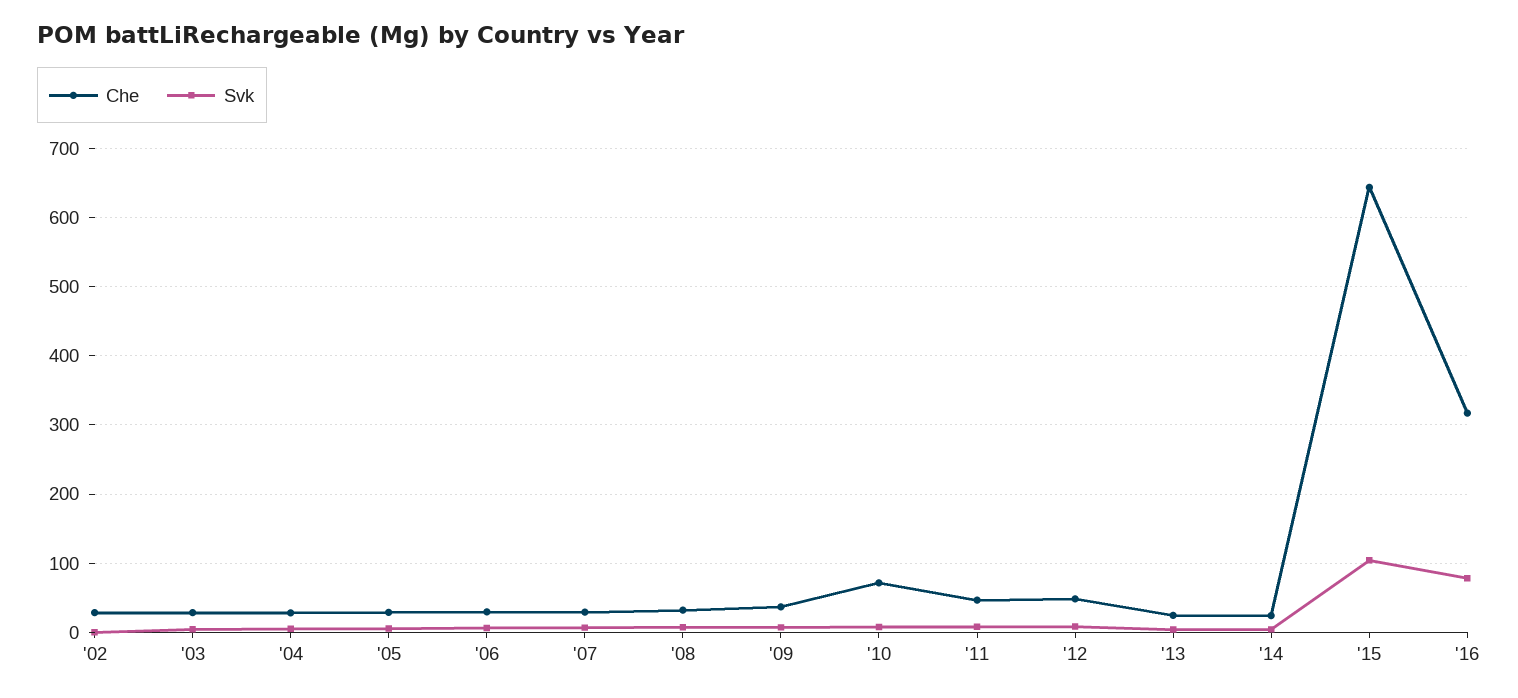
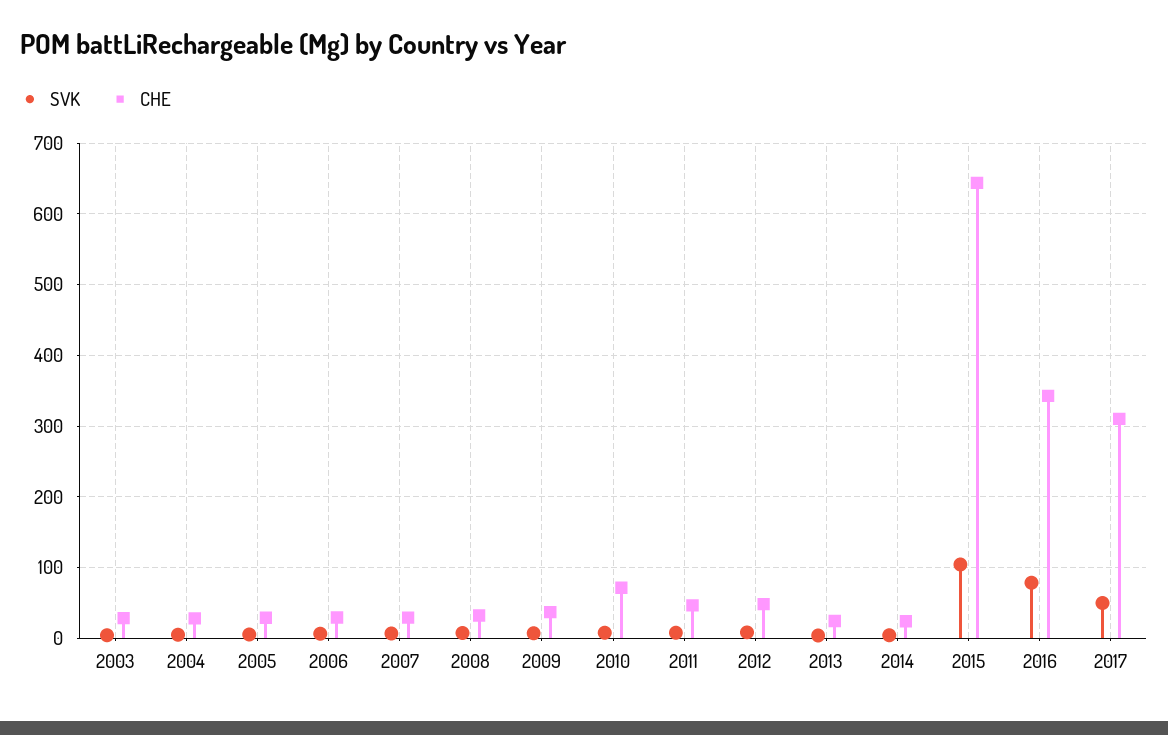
Che, '02: 30 -> none
Svk, '02: 0 -> none
Che, '16: 320 -> 340
Svk, 2017: none -> 50
Che, 2017: none -> 310

